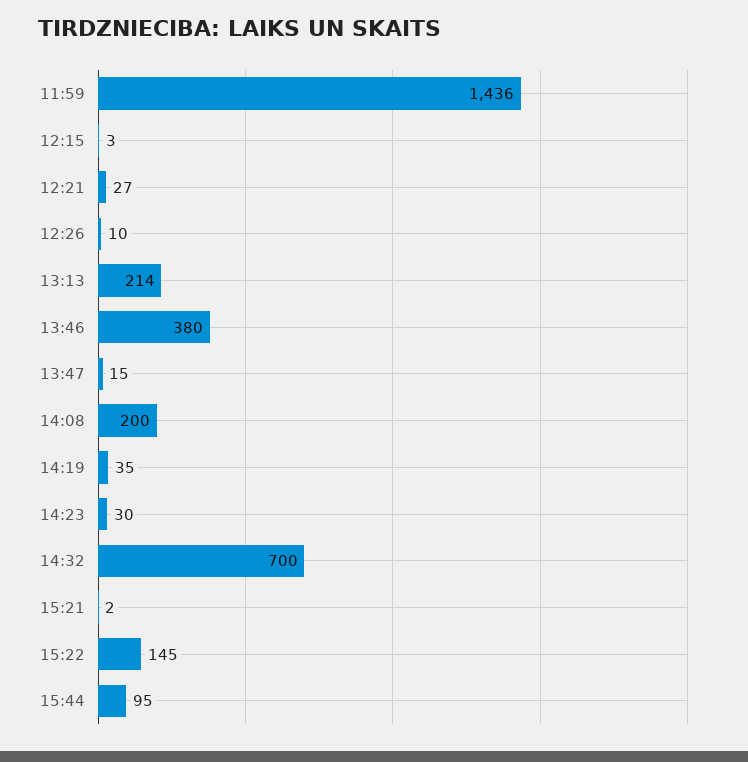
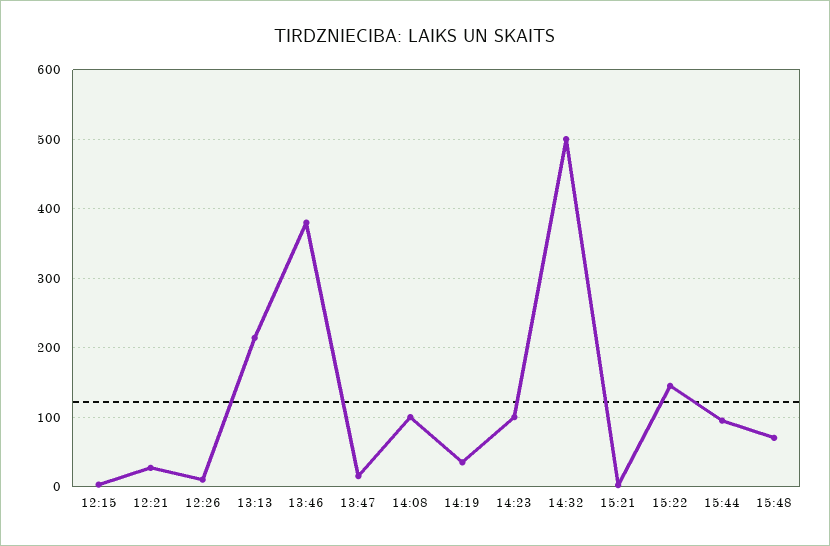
11:59: 1436 -> none
14:08: 200 -> 100
14:23: 30 -> 100
14:32: 700 -> 500
15:48: none -> 70

